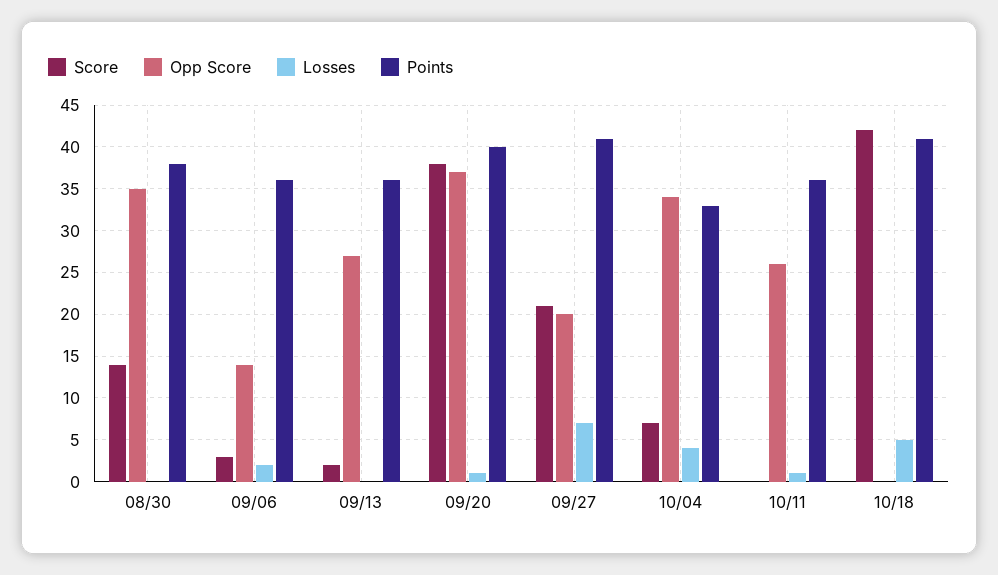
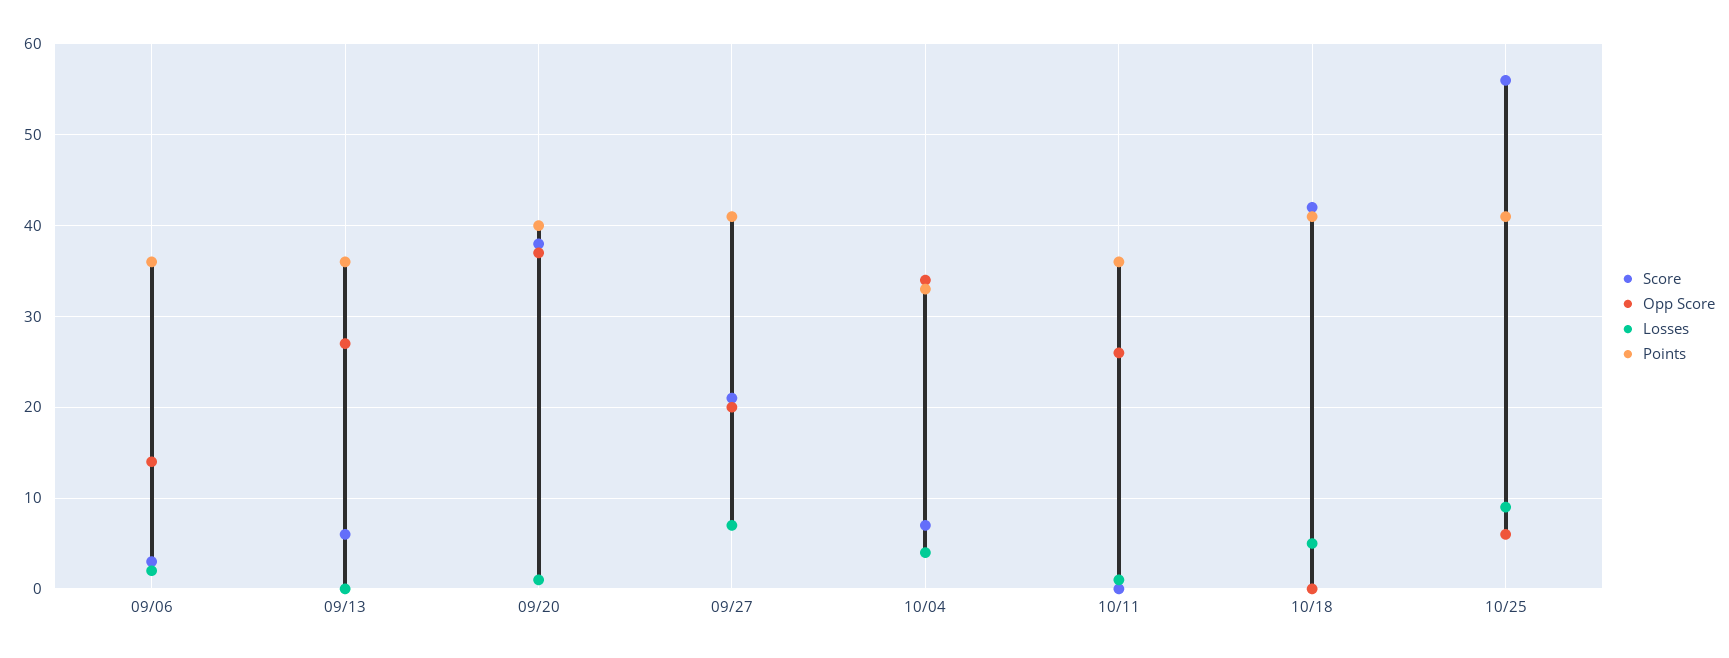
Score, 08/30: 14 -> none
Opp Score, 08/30: 35 -> none
Losses, 08/30: 0 -> none
Points, 08/30: 38 -> none
Score, 09/13: 2 -> 6
Score, 10/25: none -> 56
Opp Score, 10/25: none -> 6
Losses, 10/25: none -> 9
Points, 10/25: none -> 41

